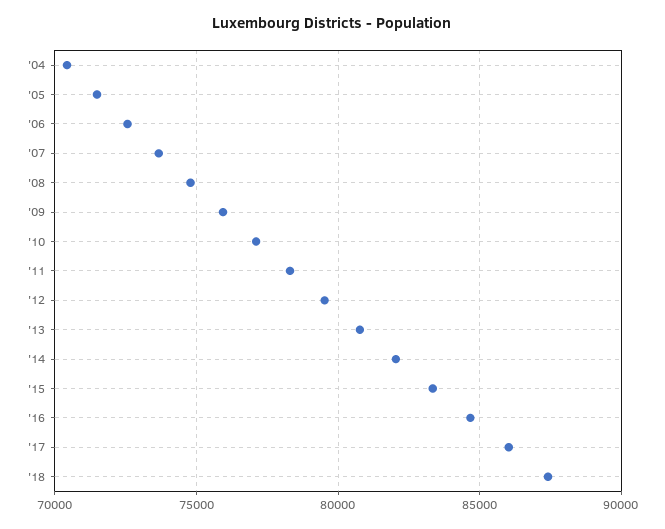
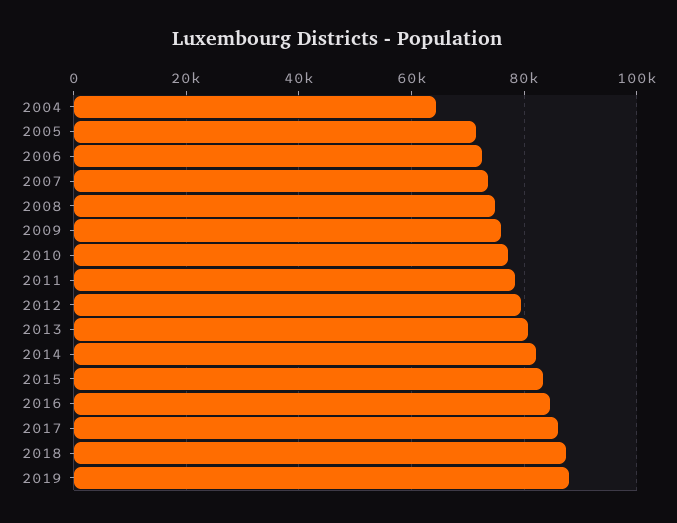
'04: 70500 -> 64000
2019: none -> 88000

